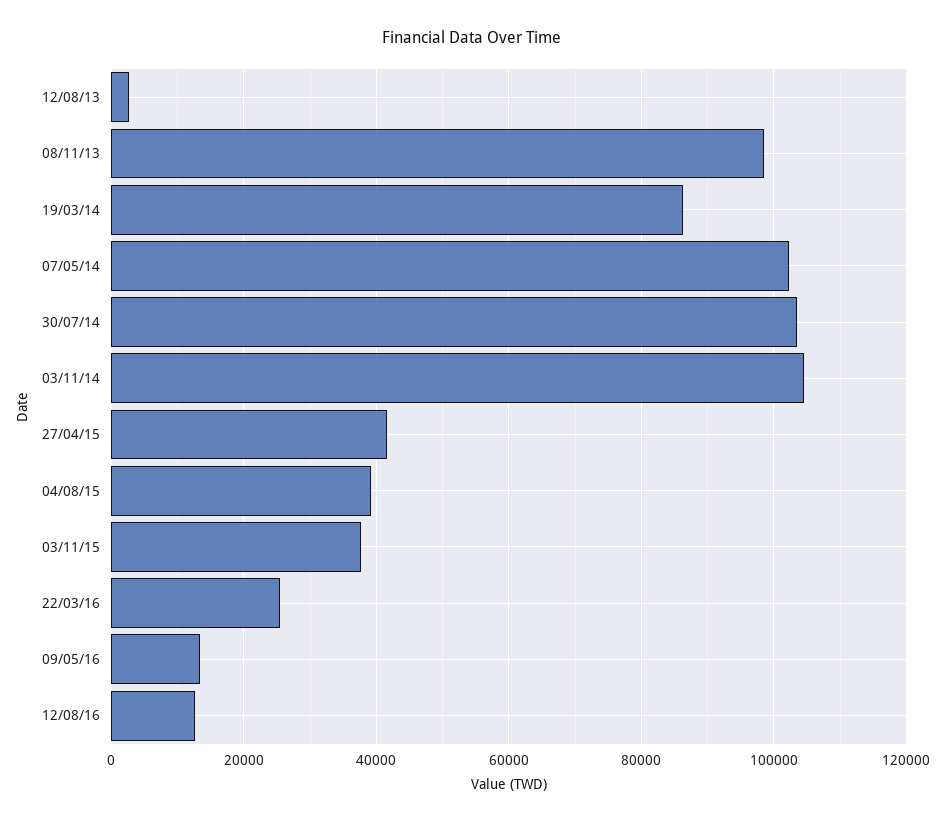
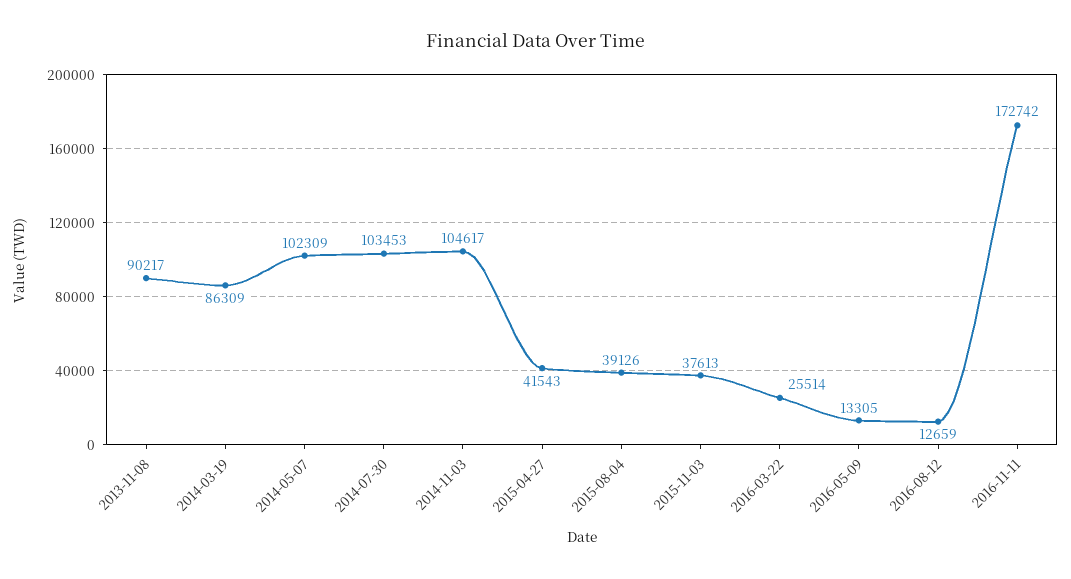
12/08/13: 2000 -> none
08/11/13: 98000 -> 90217
2016-11-11: none -> 172742

